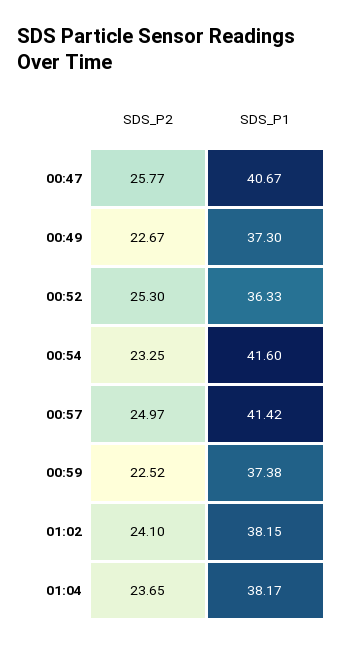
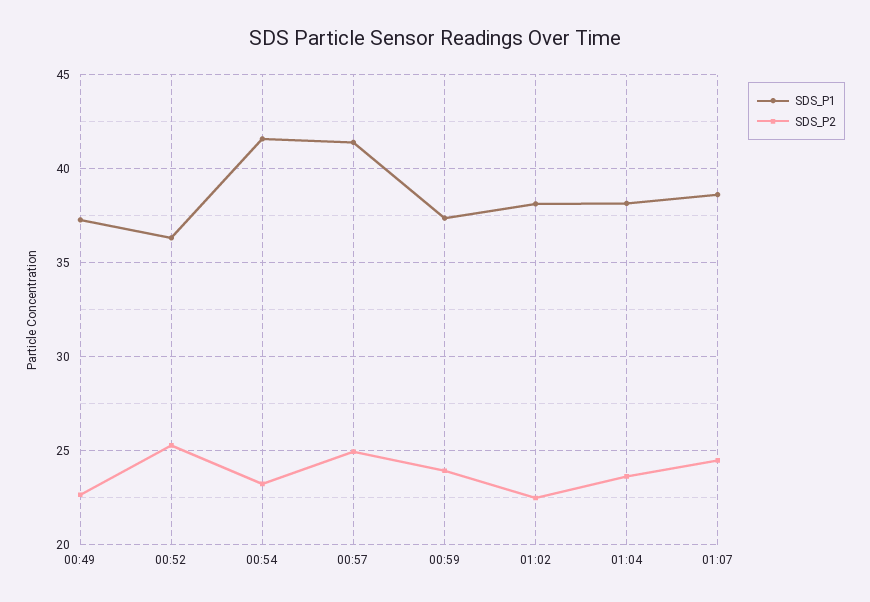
SDS_P2, 00:47: 25.77 -> none
SDS_P1, 00:47: 40.67 -> none
SDS_P2, 00:59: 22.52 -> 24
SDS_P2, 01:02: 24.1 -> 22.5
SDS_P1, 01:07: none -> 38.5
SDS_P2, 01:07: none -> 24.5

